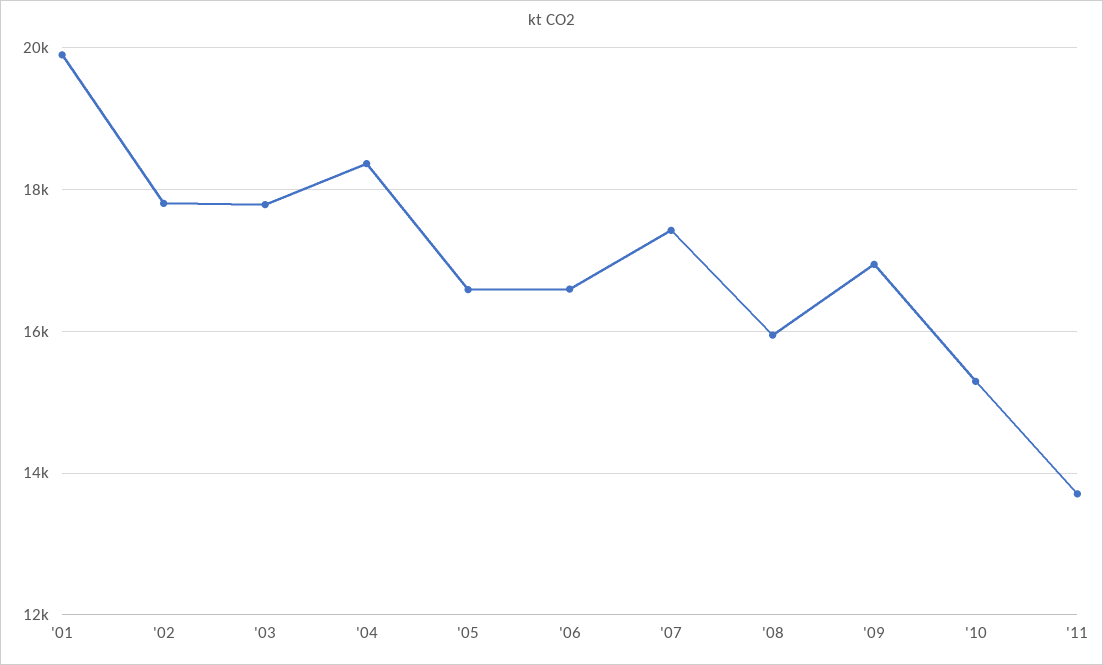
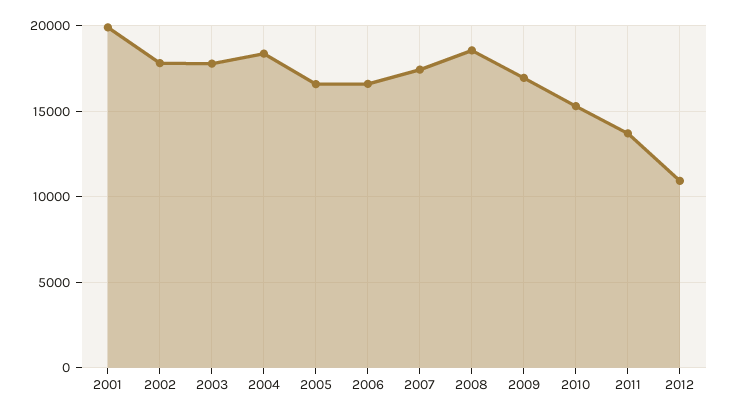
'08: 16000 -> 18500
2012: none -> 11000

